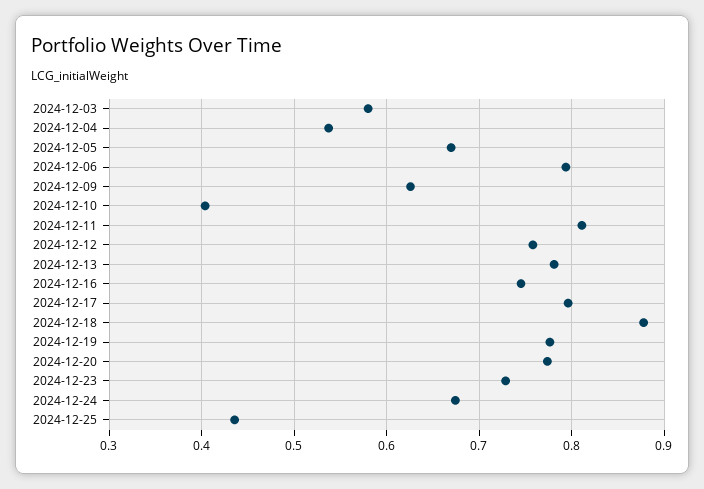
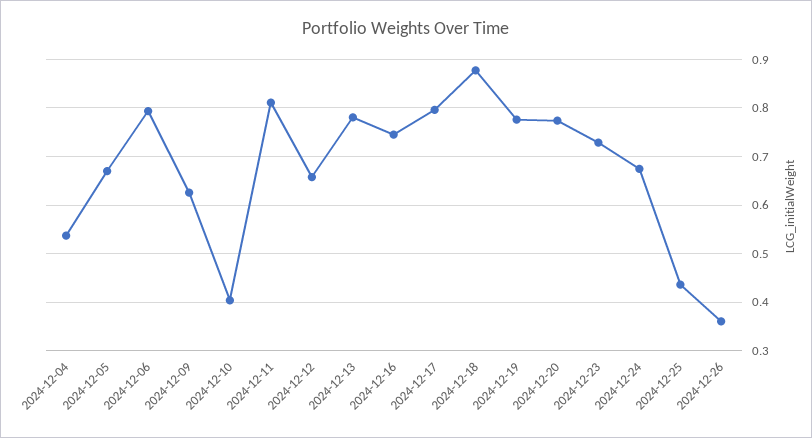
2024-12-03: 0.58 -> none
2024-12-12: 0.76 -> 0.66
2024-12-26: none -> 0.36

